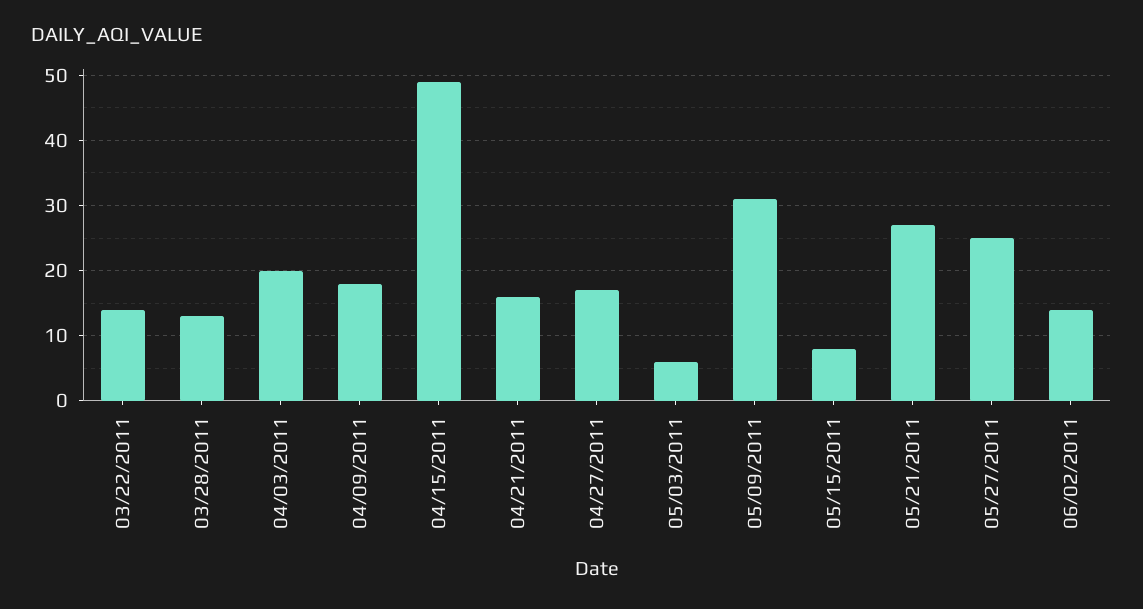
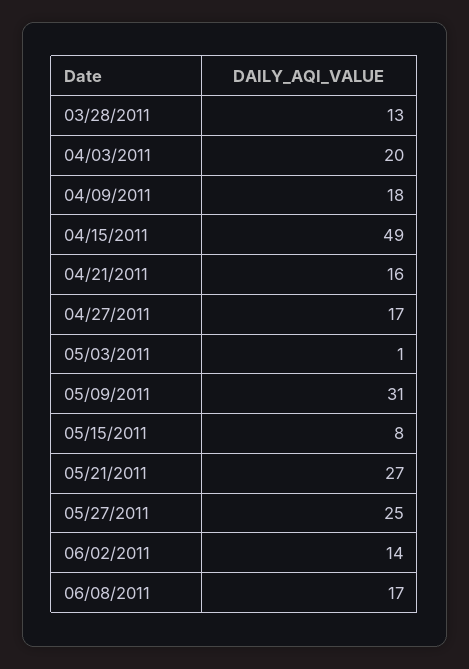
03/22/2011: 14 -> none
05/03/2011: 6 -> 1
06/08/2011: none -> 17

